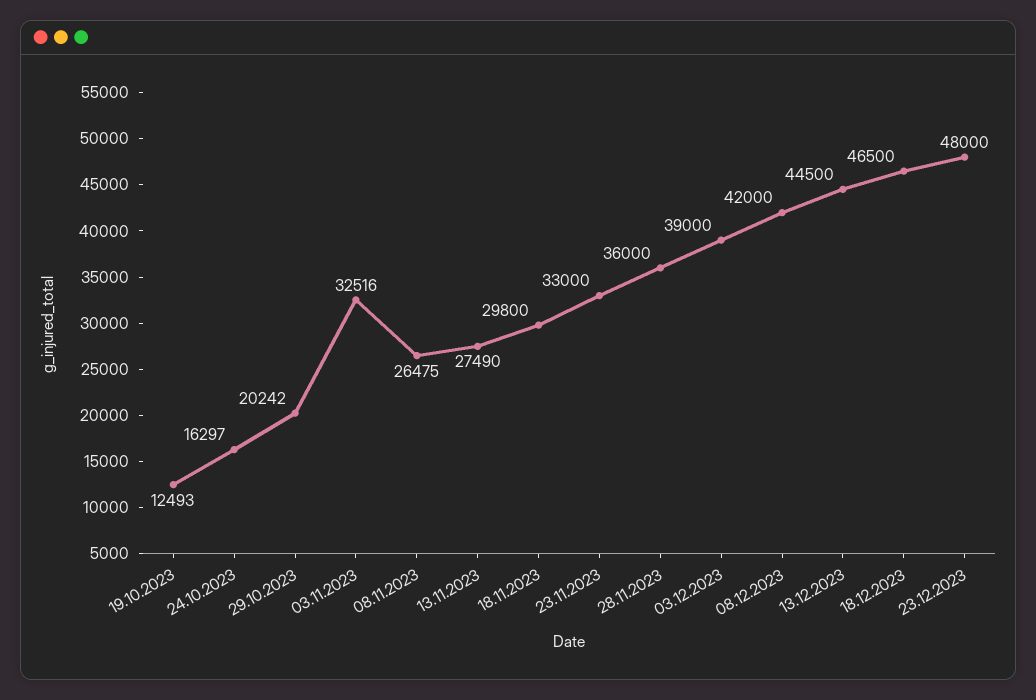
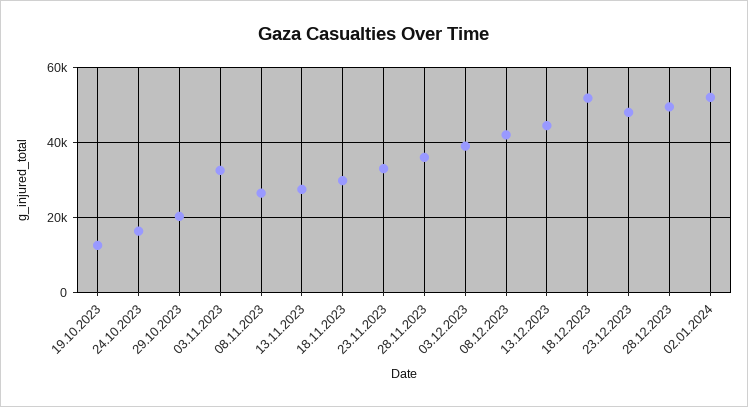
18.12.2023: 46500 -> 52000
28.12.2023: none -> 50000
02.01.2024: none -> 52000

